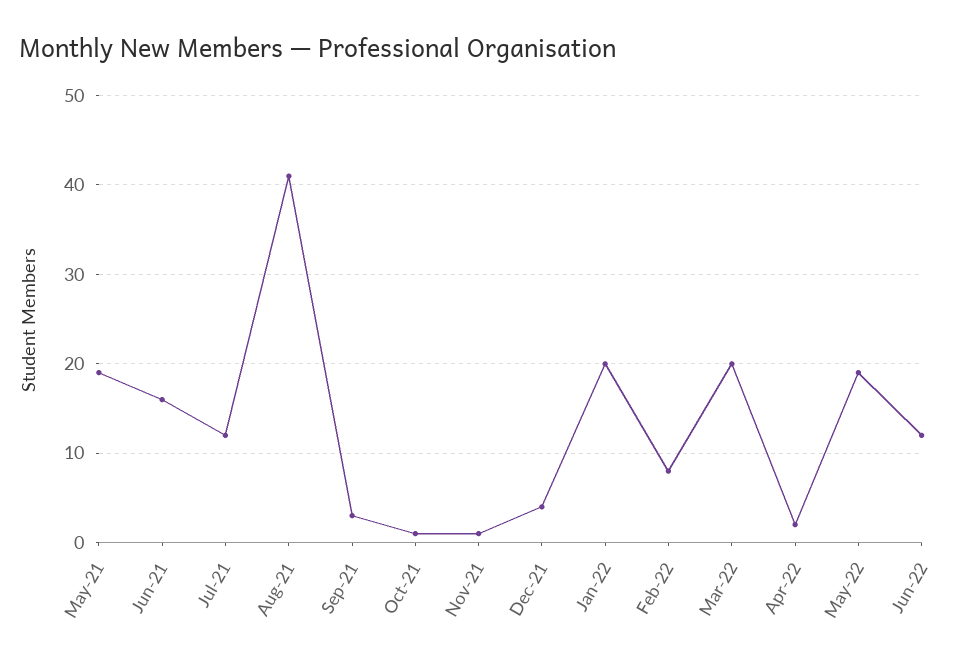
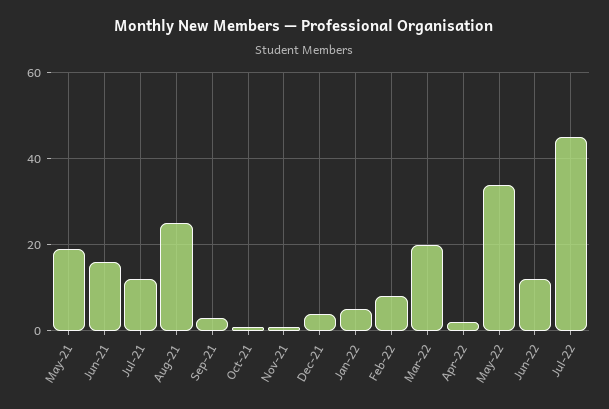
Aug-21: 41 -> 25
Jan-22: 20 -> 5
May-22: 19 -> 35
Jul-22: none -> 45

